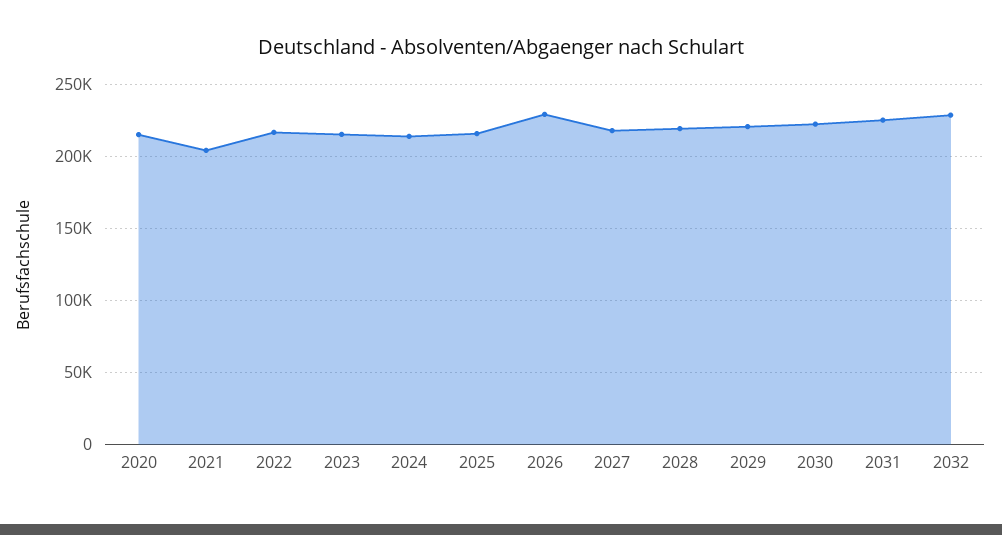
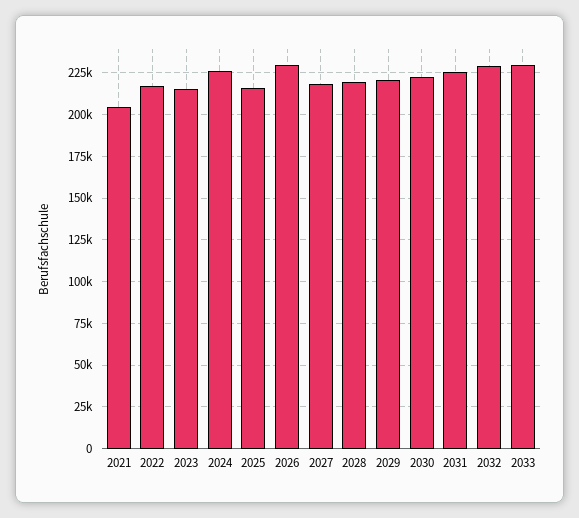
2020: 215000 -> none
2024: 215000 -> 225000
2033: none -> 230000

